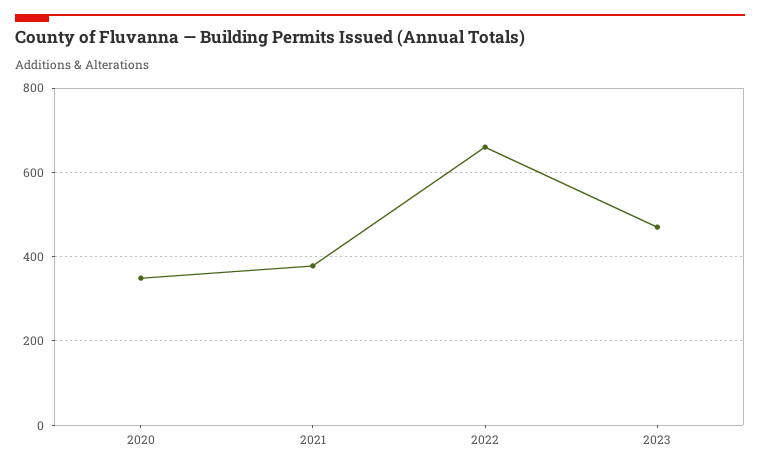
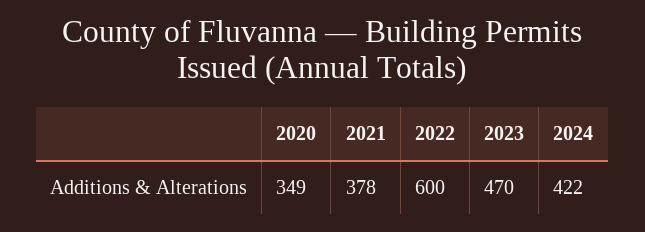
2022: 660 -> 600
2024: none -> 422

